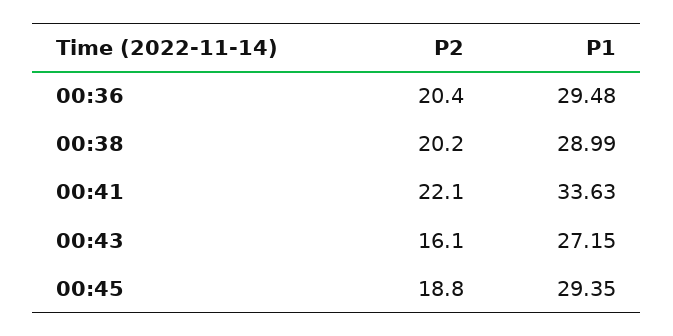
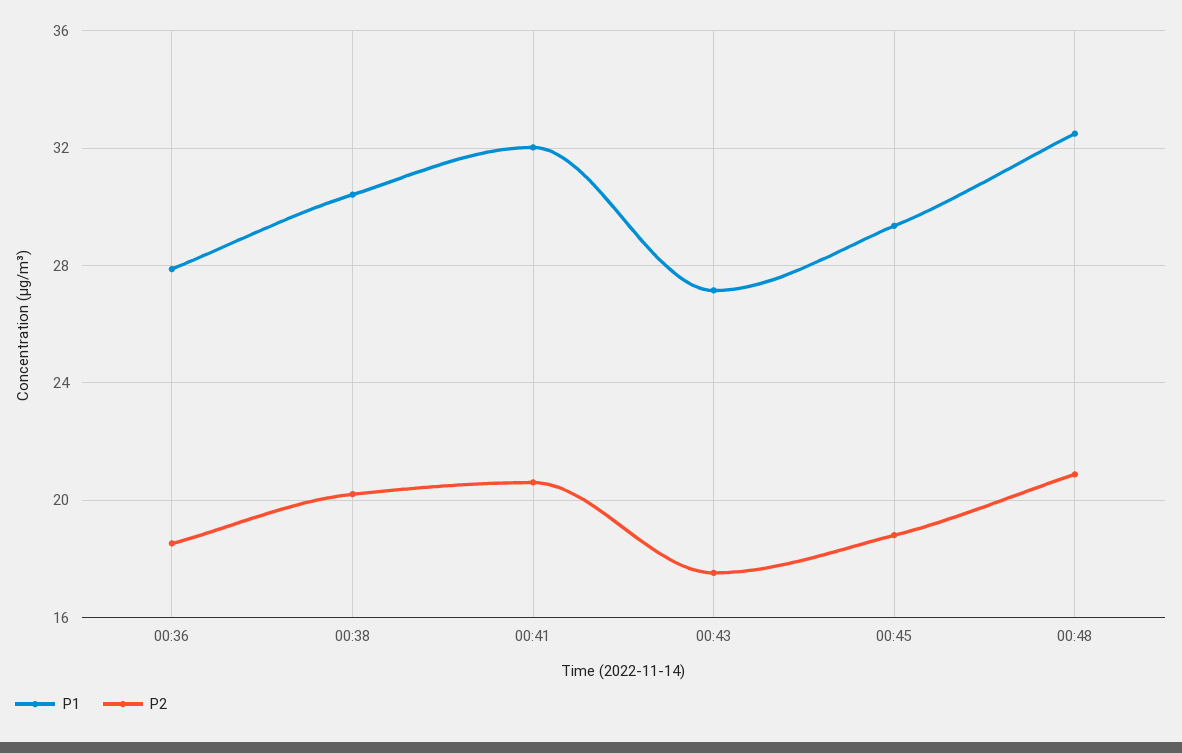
P2, 00:36: 20.4 -> 18.5
P1, 00:36: 29.48 -> 28
P1, 00:38: 28.99 -> 30.5
P2, 00:41: 22.1 -> 20.5
P1, 00:41: 33.63 -> 32
P2, 00:43: 16.1 -> 17.5
P1, 00:48: none -> 32.5
P2, 00:48: none -> 21

